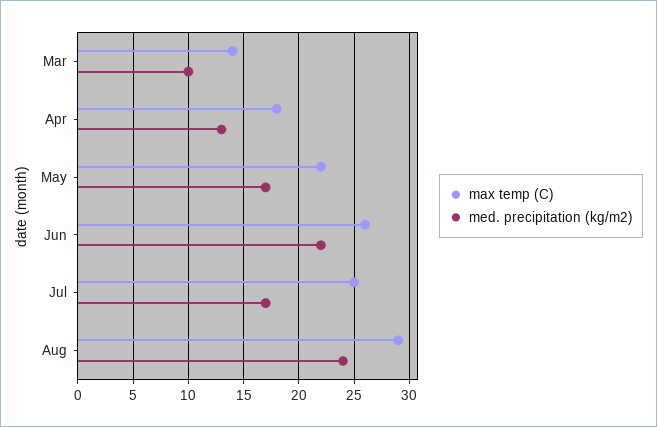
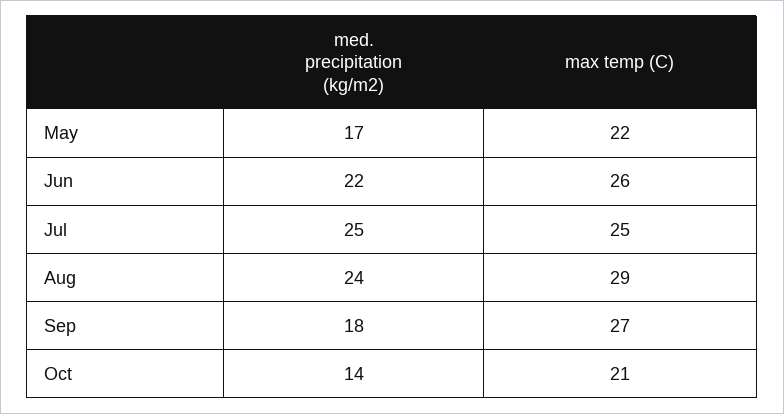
max temp (C), Mar: 14 -> none
med. precipitation (kg/m2), Mar: 10 -> none
max temp (C), Apr: 18 -> none
med. precipitation (kg/m2), Apr: 13 -> none
med. precipitation (kg/m2), Jul: 17 -> 25
med. precipitation (kg/m2), Sep: none -> 18
max temp (C), Sep: none -> 27
med. precipitation (kg/m2), Oct: none -> 14
max temp (C), Oct: none -> 21

